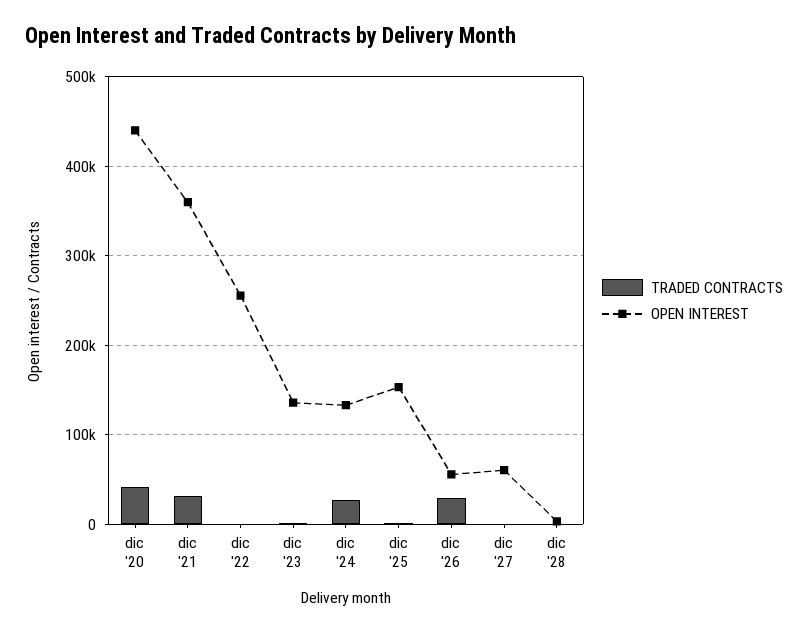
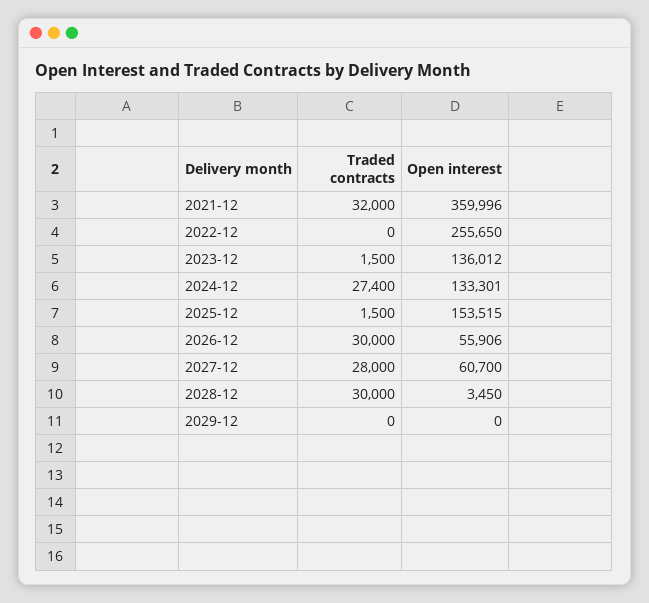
TRADED CONTRACTS, dic '20: 40000 -> none
OPEN INTEREST, dic '20: 440000 -> none
TRADED CONTRACTS, dic '27: 0 -> 28000
TRADED CONTRACTS, dic '28: 0 -> 30000
TRADED CONTRACTS, 2029-12: none -> 0
OPEN INTEREST, 2029-12: none -> 0

